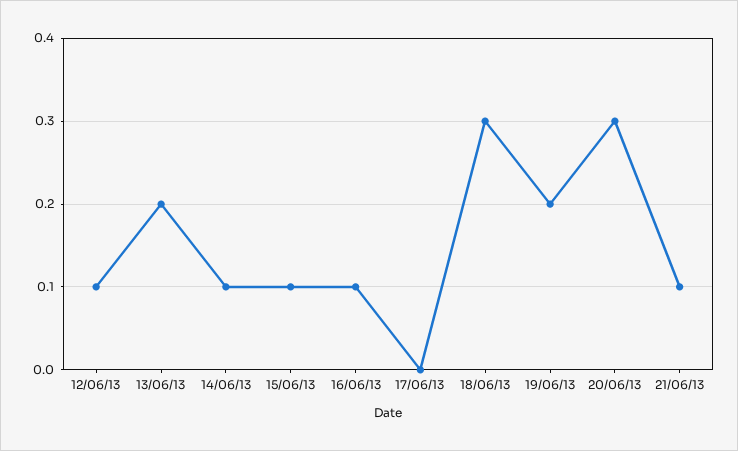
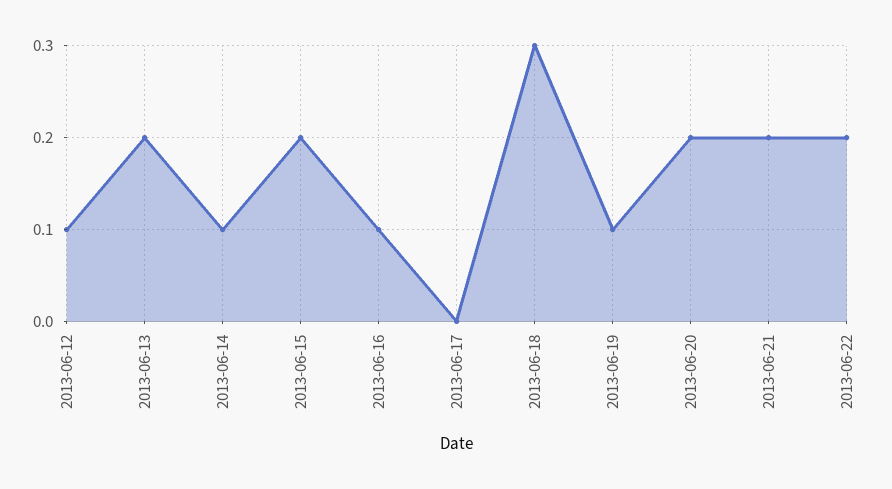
15/06/13: 0.1 -> 0.2
19/06/13: 0.2 -> 0.1
20/06/13: 0.3 -> 0.2
21/06/13: 0.1 -> 0.2
2013-06-22: none -> 0.2

